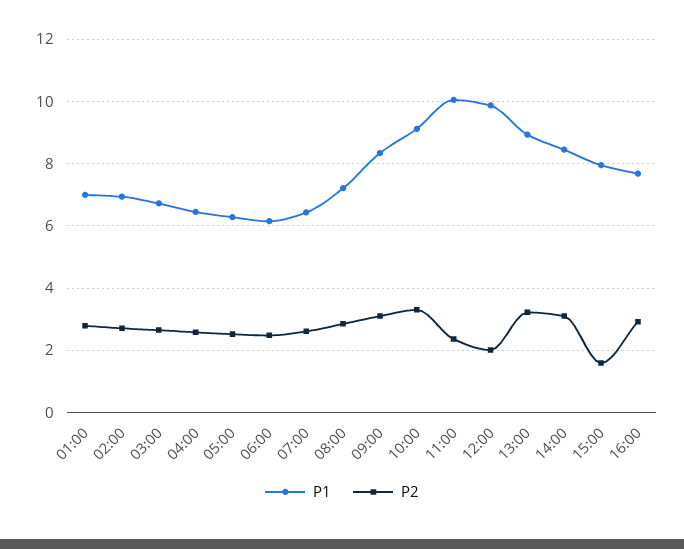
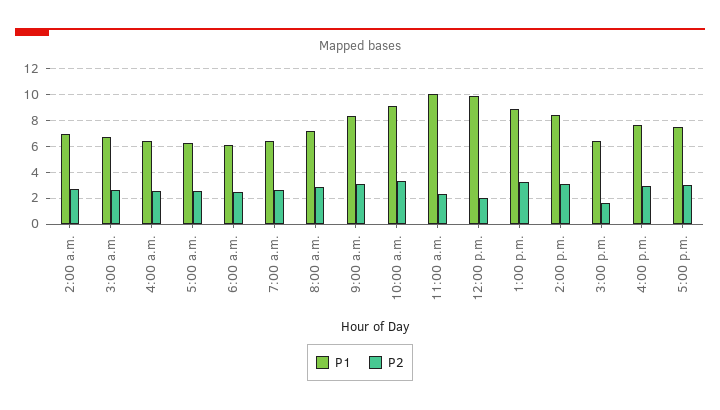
P1, 01:00: 7 -> none
P2, 01:00: 2.8 -> none
P1, 15:00: 8 -> 6.5
P1, 5:00 p.m.: none -> 7.5
P2, 5:00 p.m.: none -> 3

